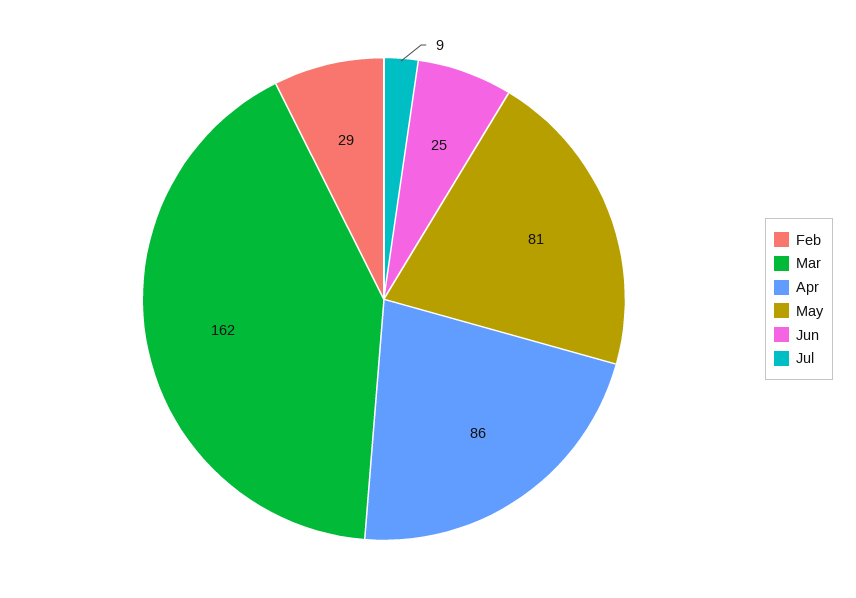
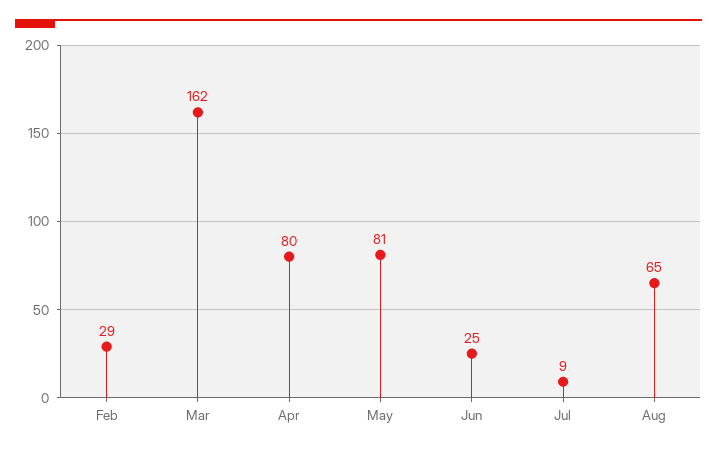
Apr: 86 -> 80
Aug: none -> 65

